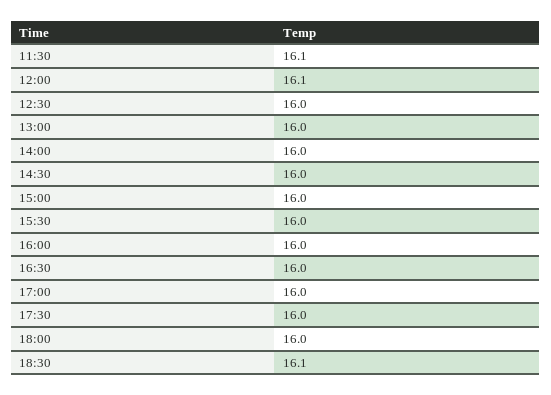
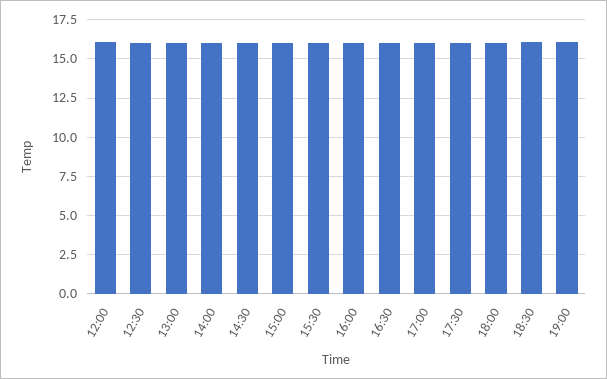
11:30: 16.1 -> none
19:00: none -> 16

